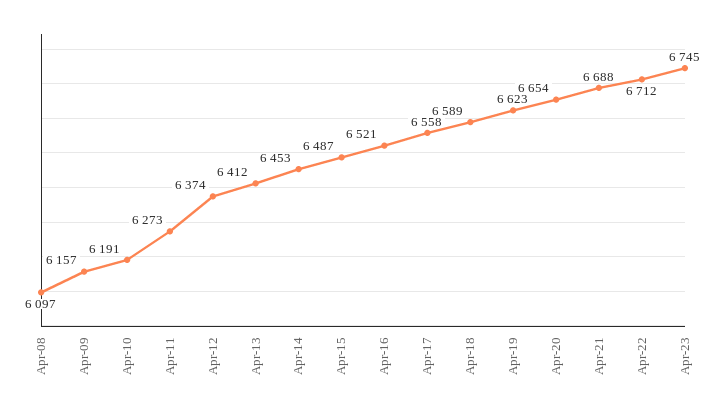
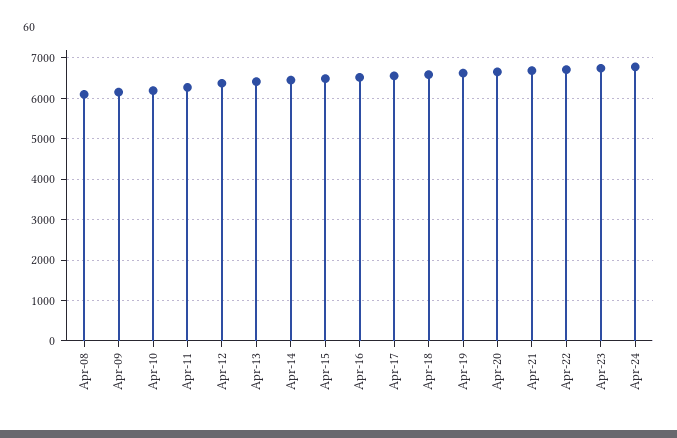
Apr-24: none -> 6800

